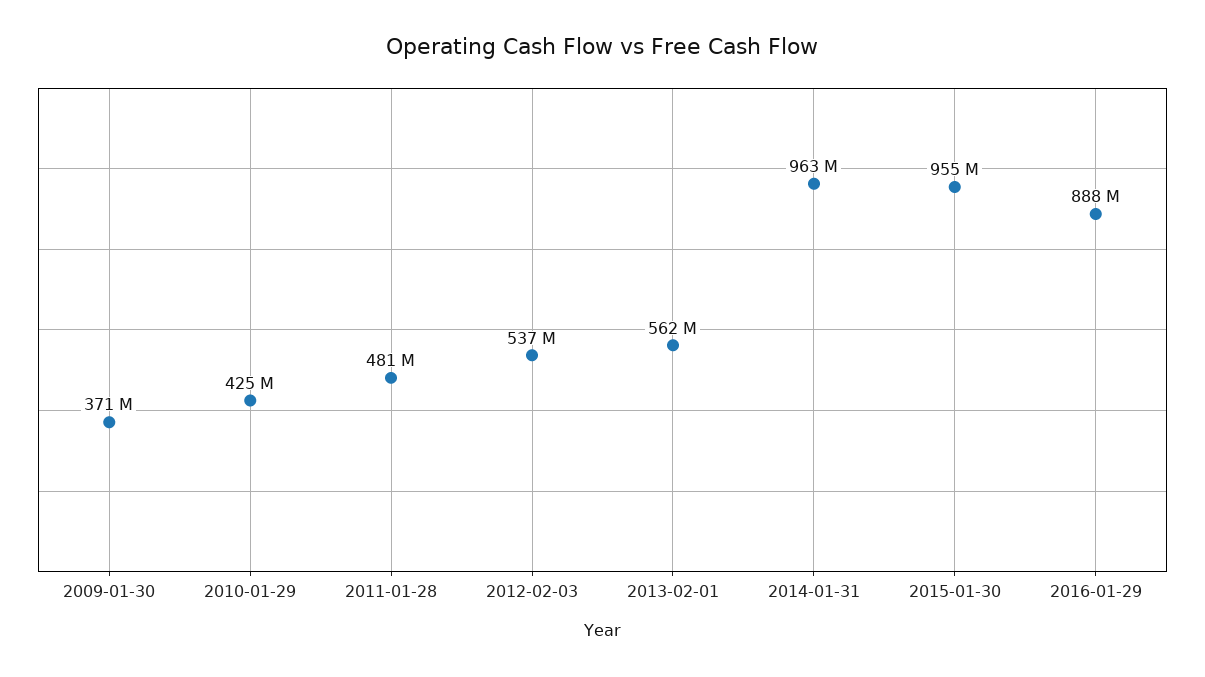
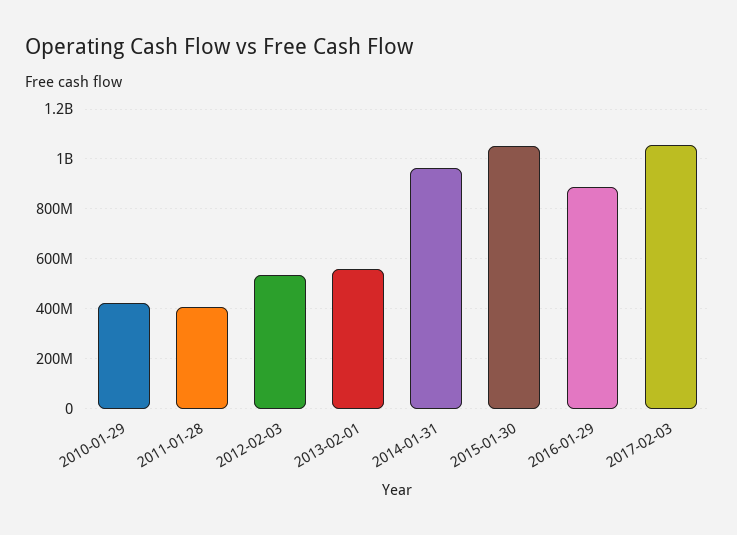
2009-01-30: 371000000 -> none
2011-01-28: 481000000 -> 400000000
2015-01-30: 955000000 -> 1050000000
2017-02-03: none -> 1050000000

